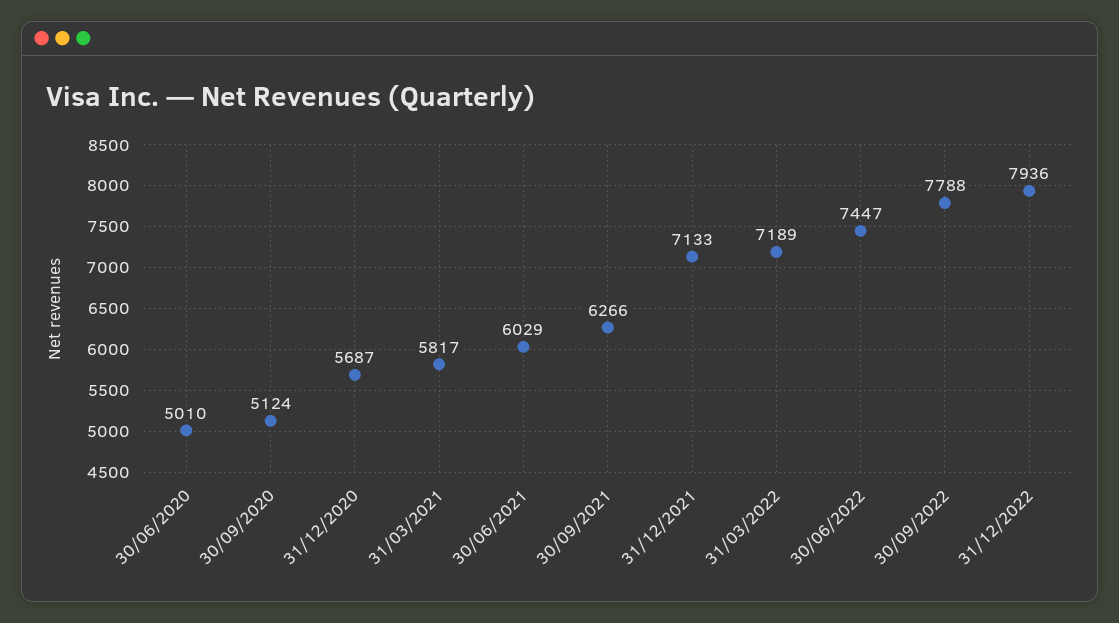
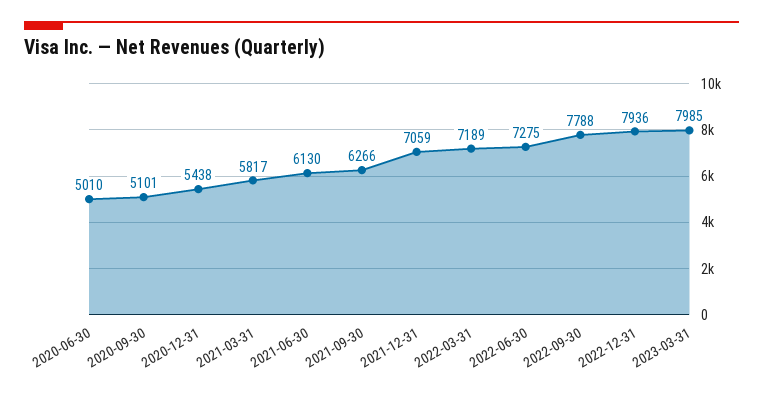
30/09/2020: 5124 -> 5101
31/12/2020: 5687 -> 5438
30/06/2021: 6029 -> 6130
31/12/2021: 7133 -> 7059
30/06/2022: 7447 -> 7275
2023-03-31: none -> 7985

